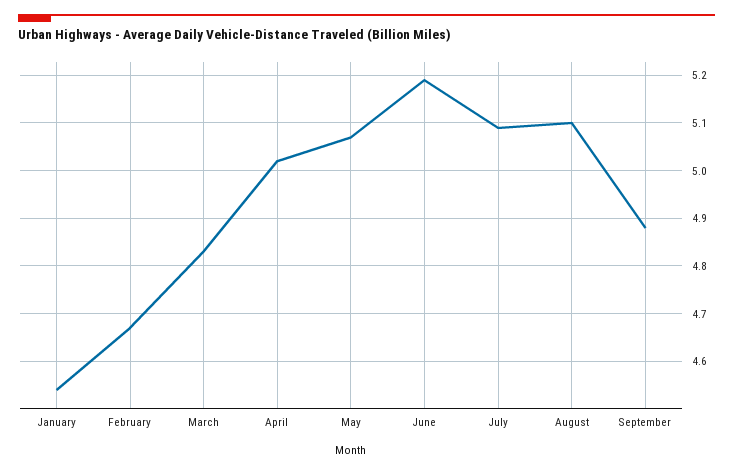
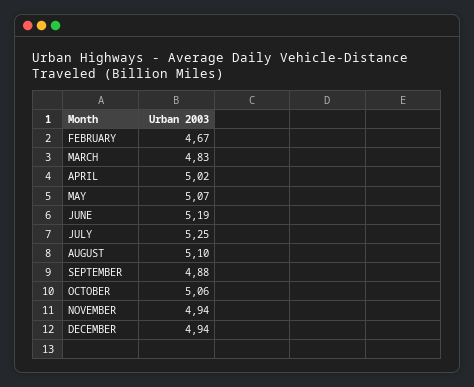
January: 4.55 -> none
July: 5.1 -> 5.25
OCTOBER: none -> 5.06
NOVEMBER: none -> 4.94
DECEMBER: none -> 4.94

